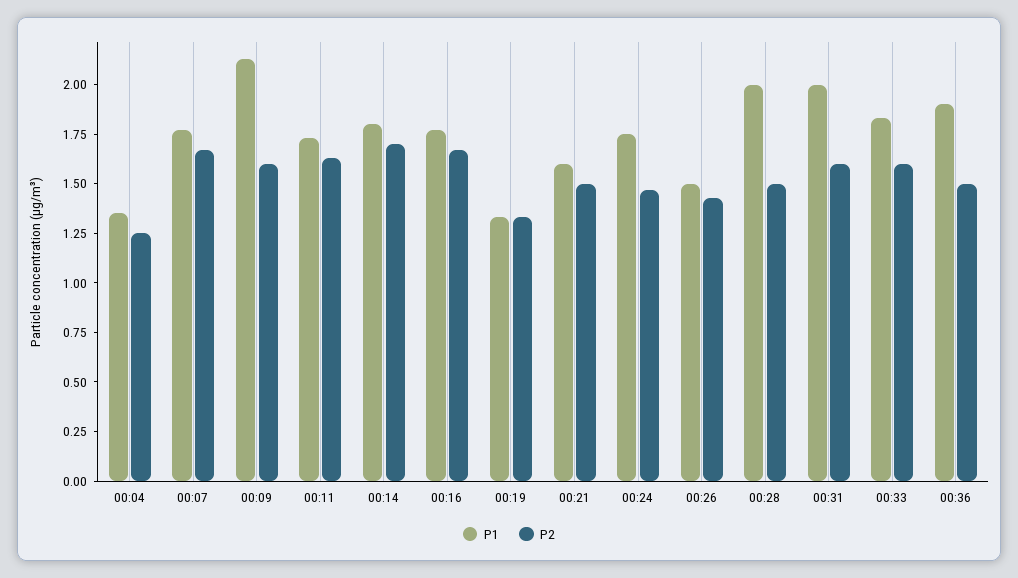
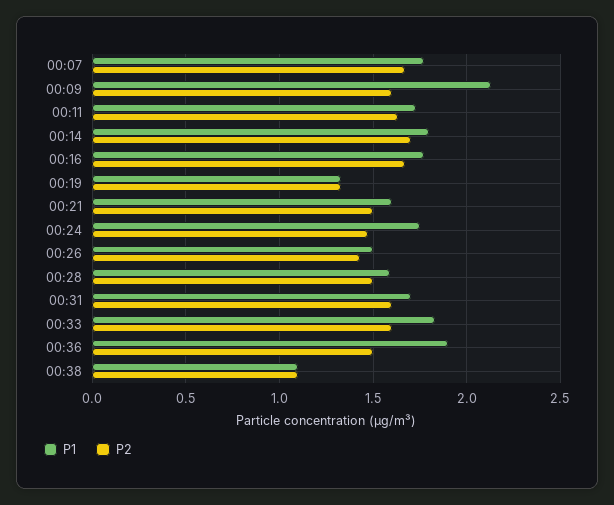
P1, 00:04: 1.35 -> none
P2, 00:04: 1.25 -> none
P1, 00:28: 2 -> 1.6
P1, 00:31: 2 -> 1.7
P1, 00:38: none -> 1.1
P2, 00:38: none -> 1.1

